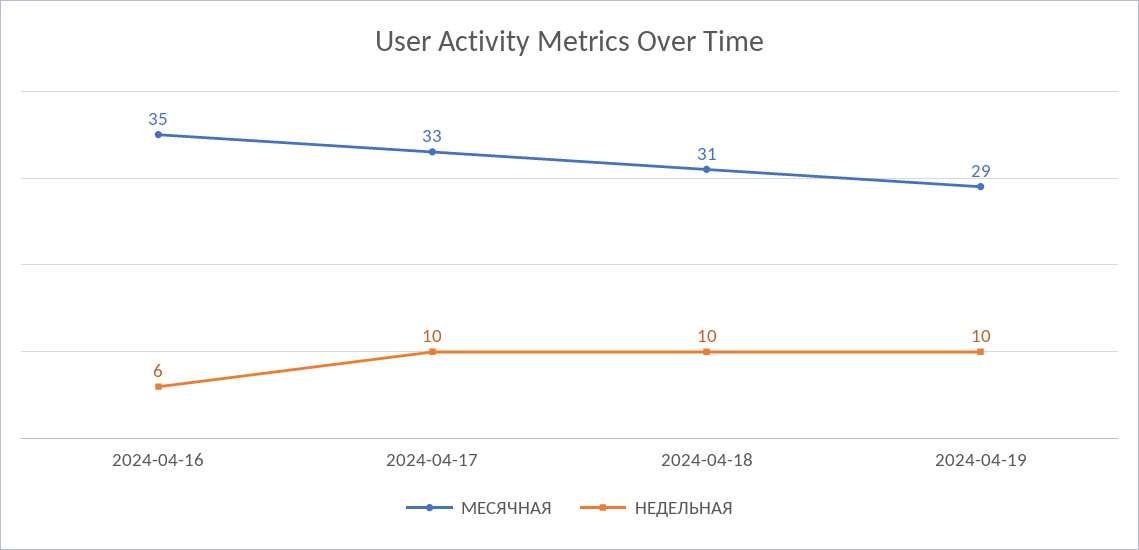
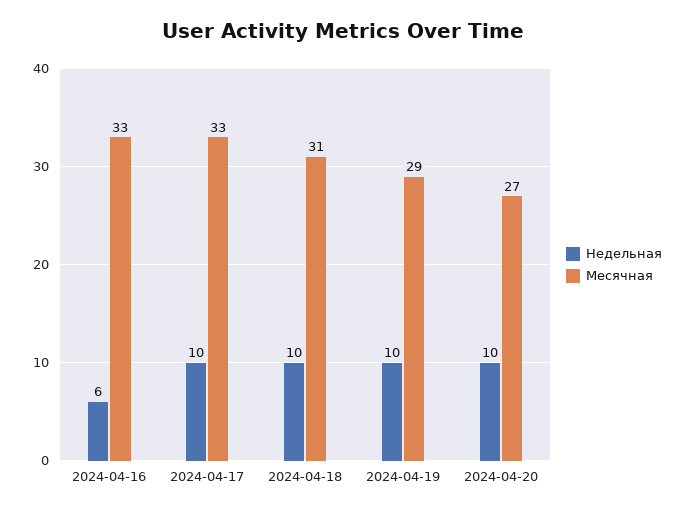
МЕСЯЧНАЯ, 2024-04-16: 35 -> 33
НЕДЕЛЬНАЯ, 2024-04-20: none -> 10
МЕСЯЧНАЯ, 2024-04-20: none -> 27

